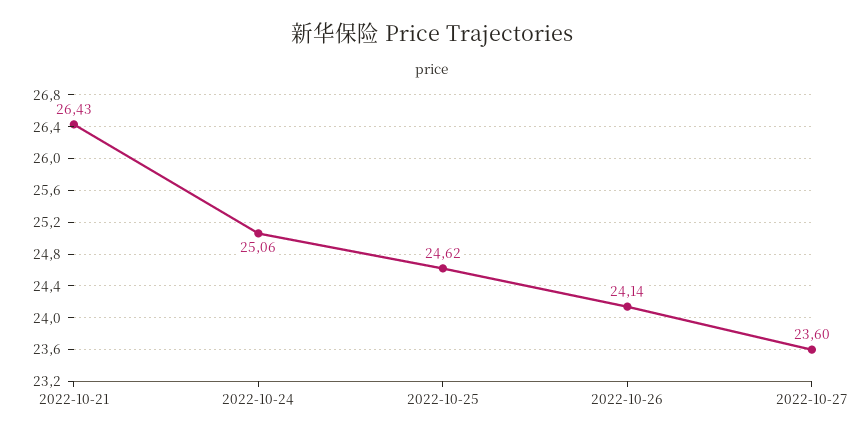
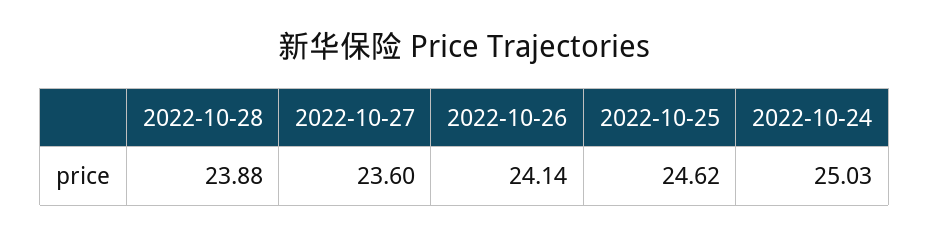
2022-10-21: 26.43 -> none
2022-10-24: 25.06 -> 25.03
2022-10-28: none -> 23.88

